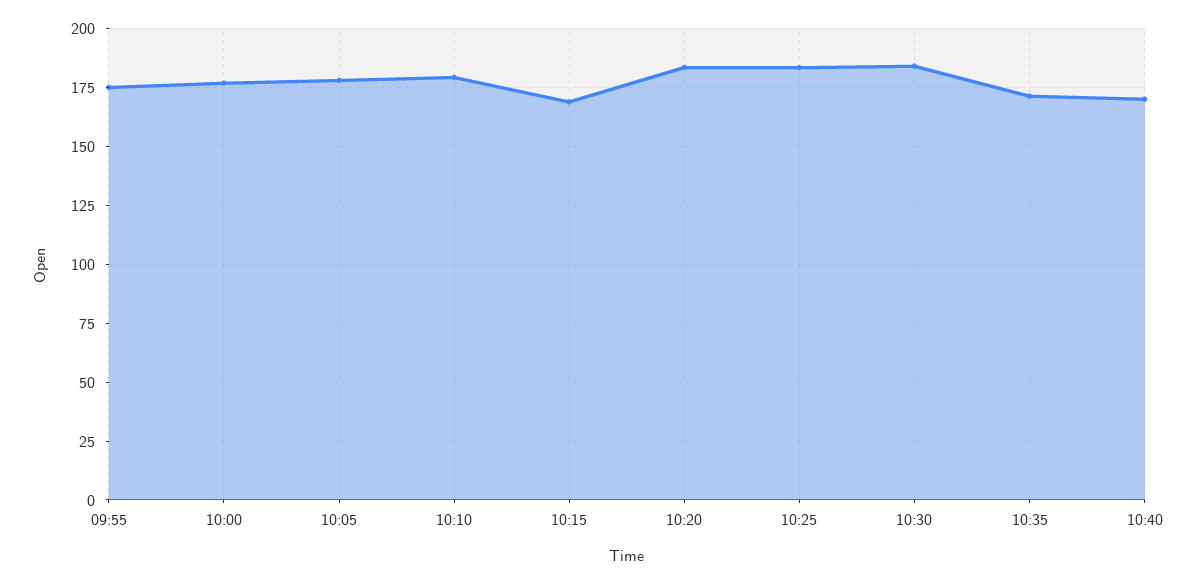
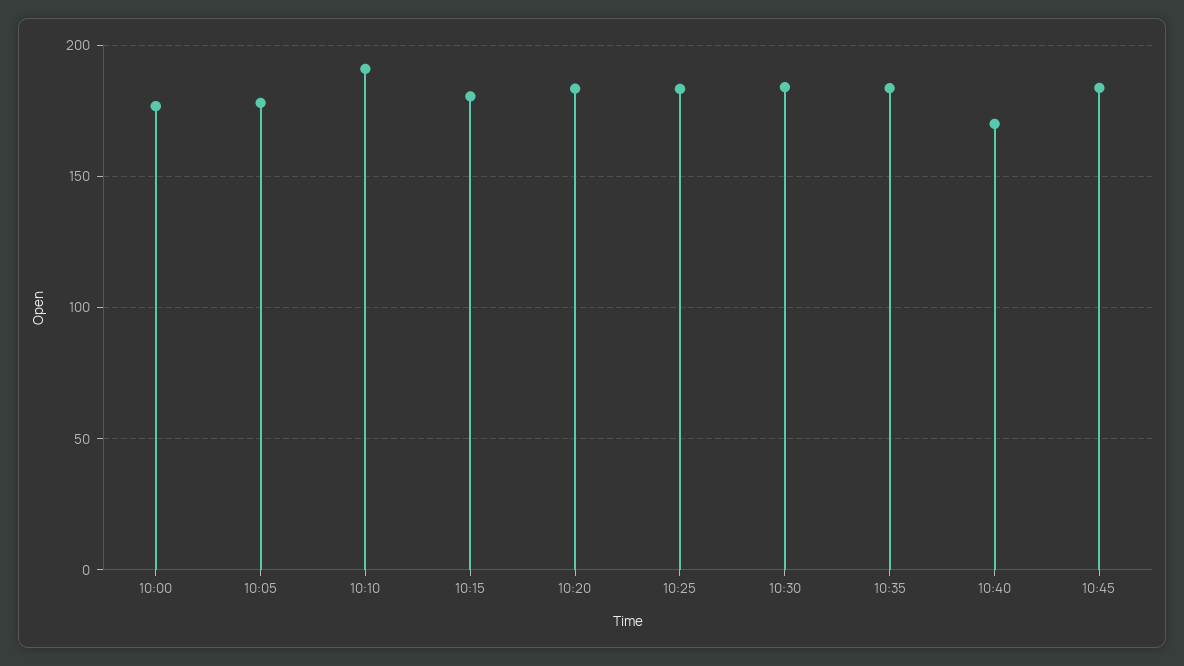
09:55: 175 -> none
10:10: 180 -> 190
10:15: 170 -> 180
10:35: 170 -> 185
10:45: none -> 185

